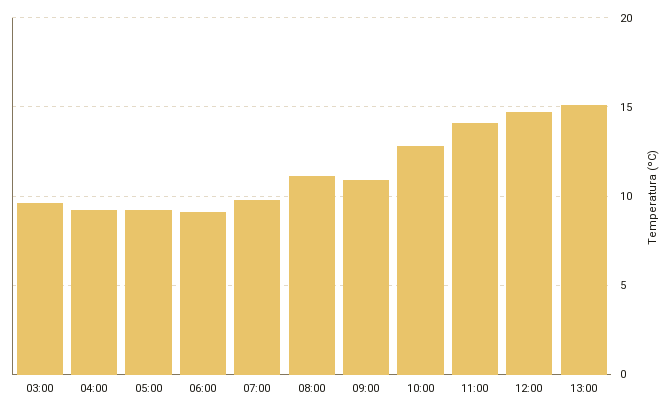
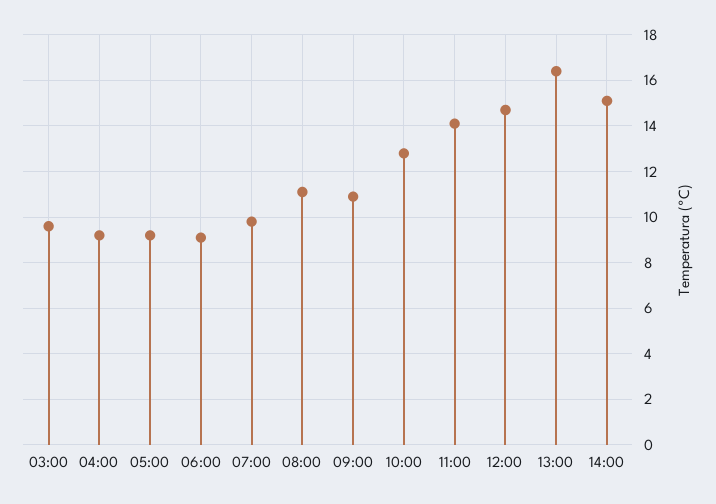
13:00: 15 -> 16.5
14:00: none -> 15

